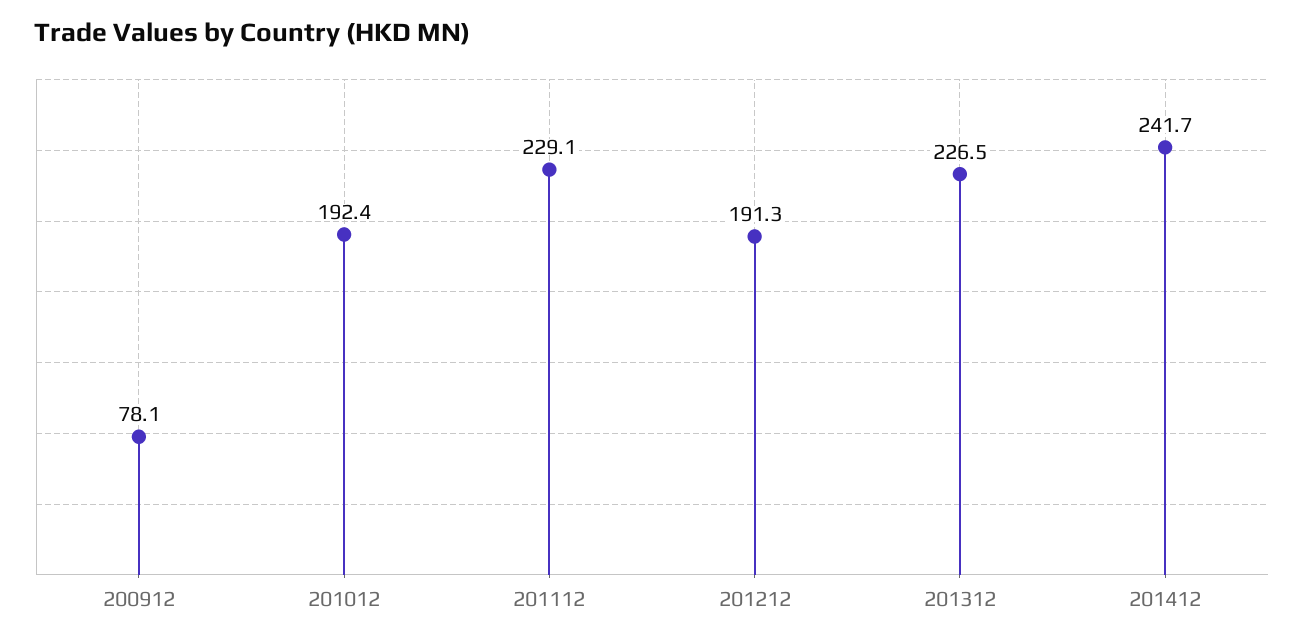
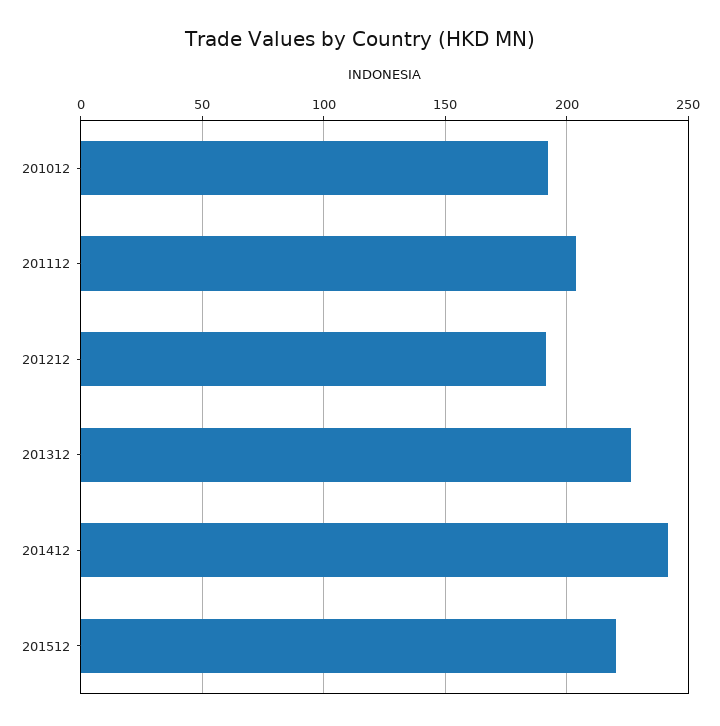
200912: 78.1 -> none
201112: 229.1 -> 205
201512: none -> 220

